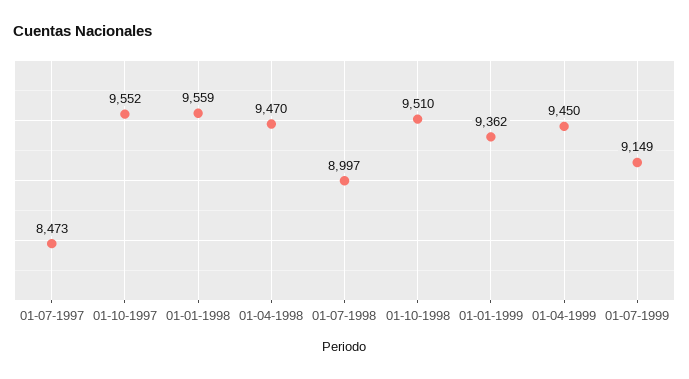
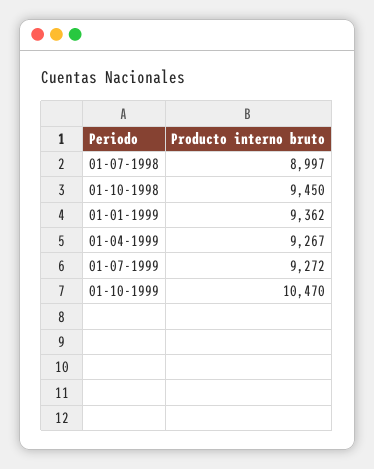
01-07-1997: 8473 -> none
01-10-1997: 9552 -> none
01-01-1998: 9559 -> none
01-04-1998: 9470 -> none
01-10-1998: 9510 -> 9450
01-04-1999: 9450 -> 9267
01-07-1999: 9149 -> 9272
01-10-1999: none -> 10470

